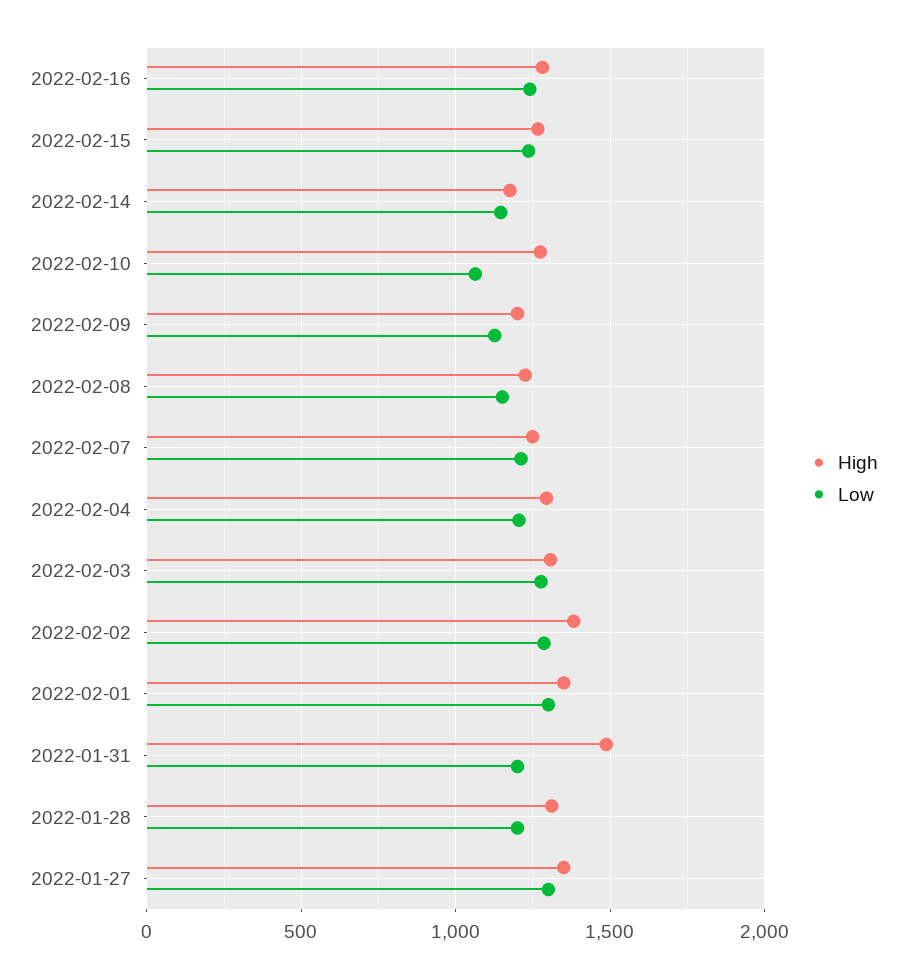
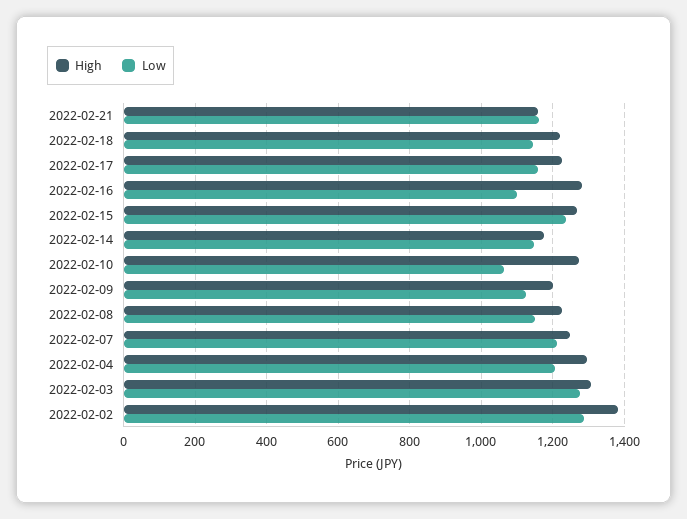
Low, 2022-02-16: 1250 -> 1100
High, 2022-02-01: 1350 -> none
Low, 2022-02-01: 1300 -> none
High, 2022-01-31: 1500 -> none
Low, 2022-01-31: 1200 -> none
High, 2022-01-28: 1300 -> none
Low, 2022-01-28: 1200 -> none
High, 2022-01-27: 1350 -> none
Low, 2022-01-27: 1300 -> none
High, 2022-02-21: none -> 1160
Low, 2022-02-21: none -> 1160
High, 2022-02-18: none -> 1220
Low, 2022-02-18: none -> 1140
High, 2022-02-17: none -> 1220
Low, 2022-02-17: none -> 1160

